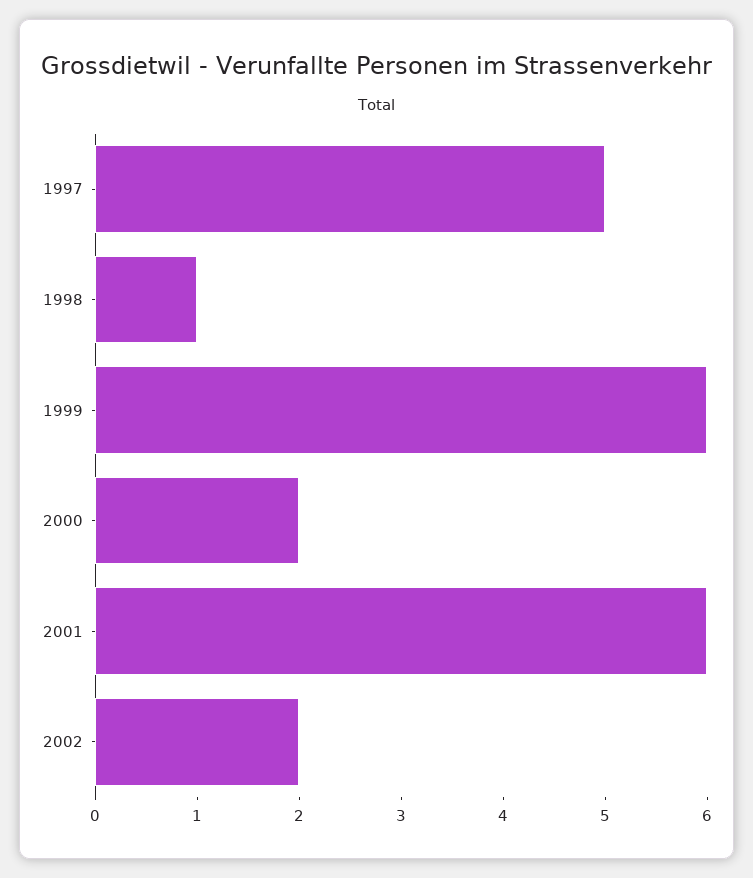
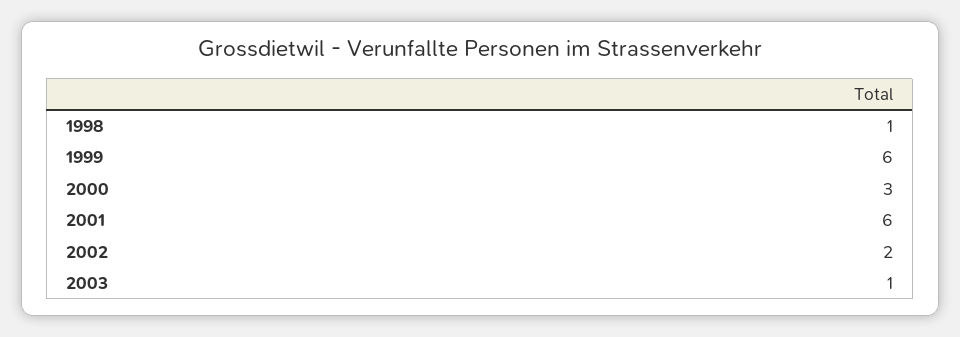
1997: 5 -> none
2000: 2 -> 3
2003: none -> 1

